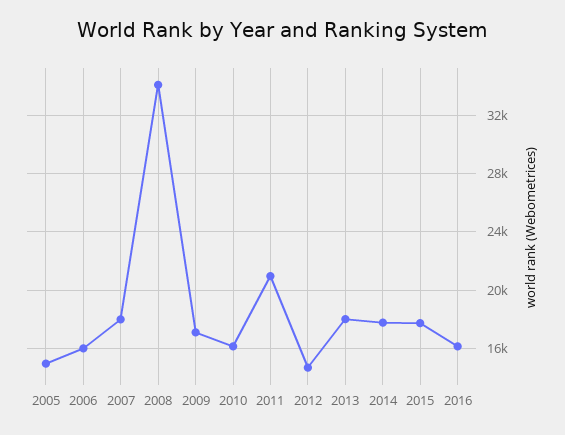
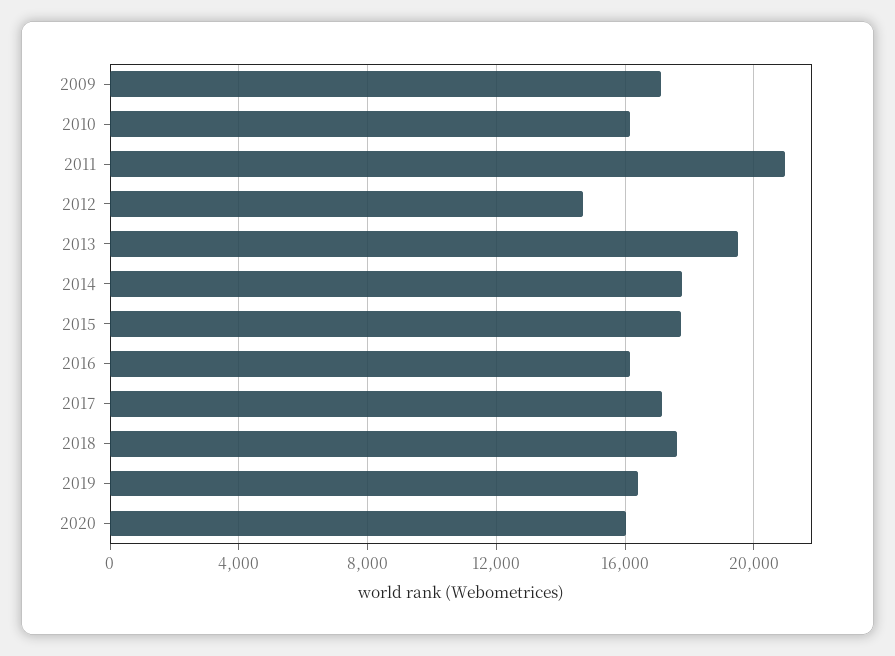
2005: 15000 -> none
2006: 16000 -> none
2007: 18000 -> none
2008: 34000 -> none
2013: 18000 -> 19500
2017: none -> 17000
2018: none -> 17500
2019: none -> 16500
2020: none -> 16000

